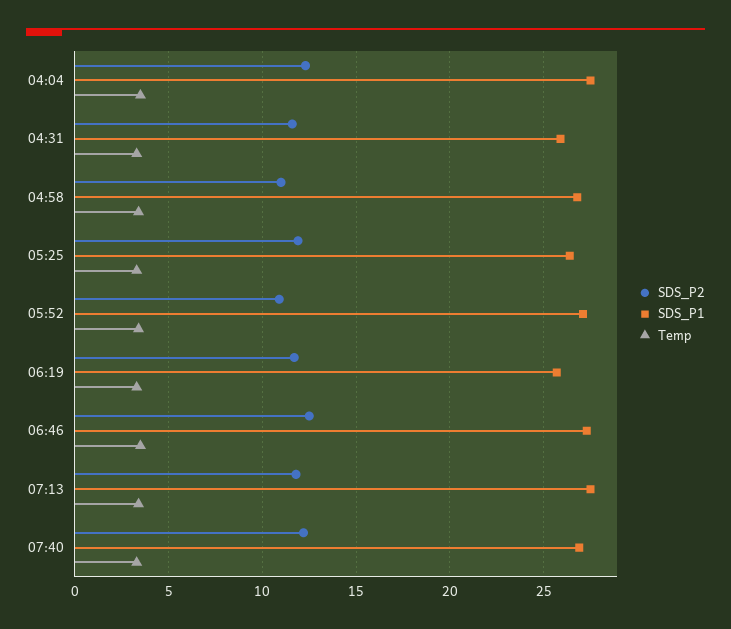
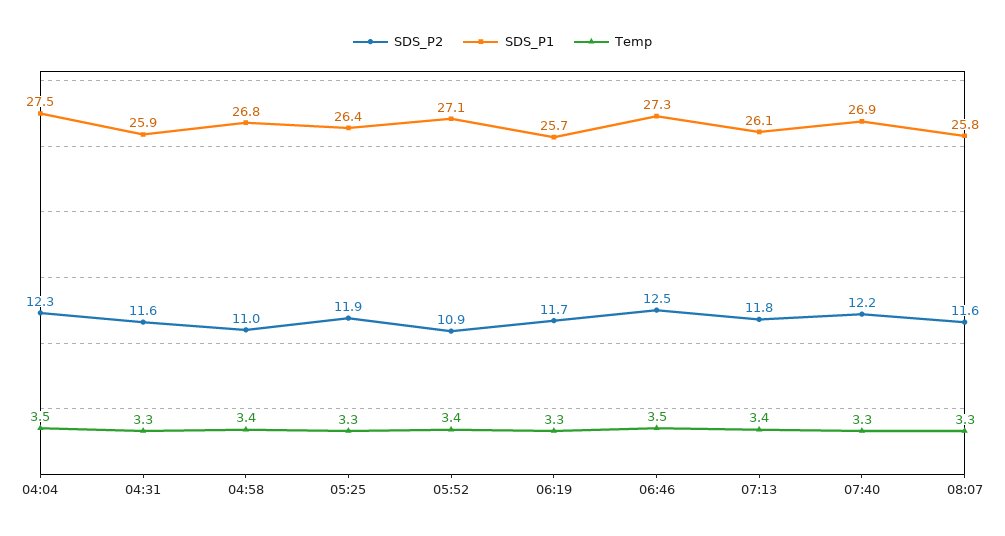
SDS_P1, 07:13: 27.5 -> 26.1
SDS_P2, 08:07: none -> 11.6
SDS_P1, 08:07: none -> 25.8
Temp, 08:07: none -> 3.3

